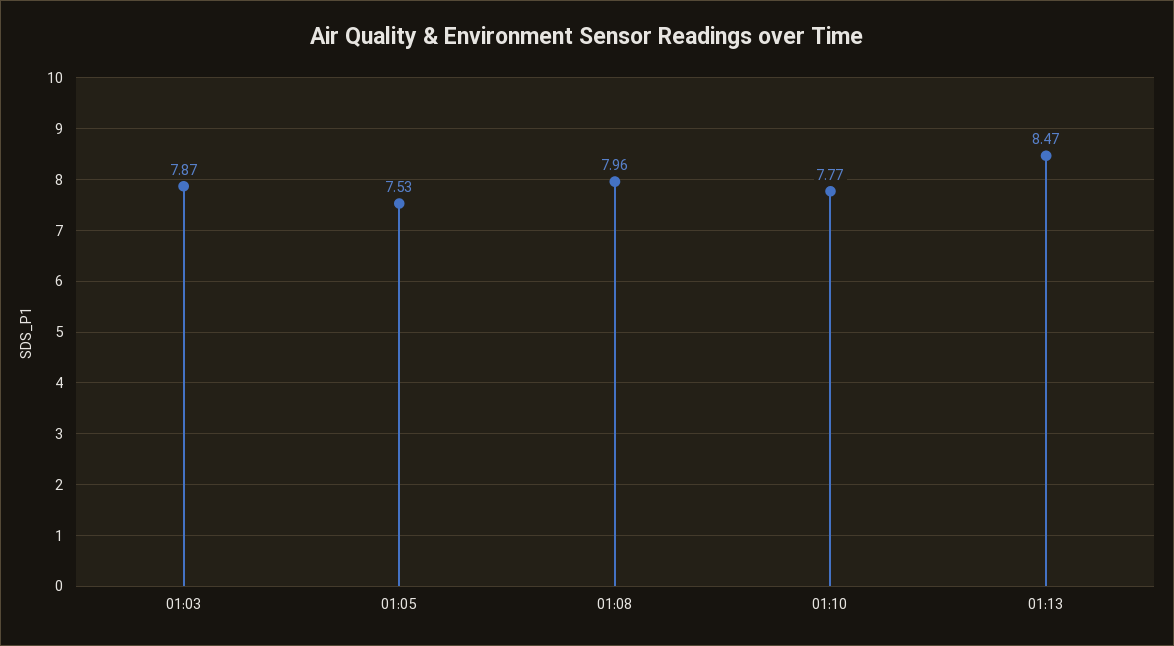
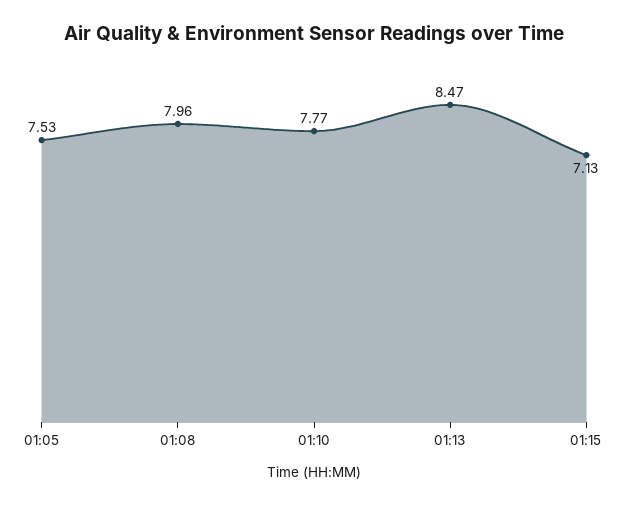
01:03: 7.87 -> none
01:15: none -> 7.13

